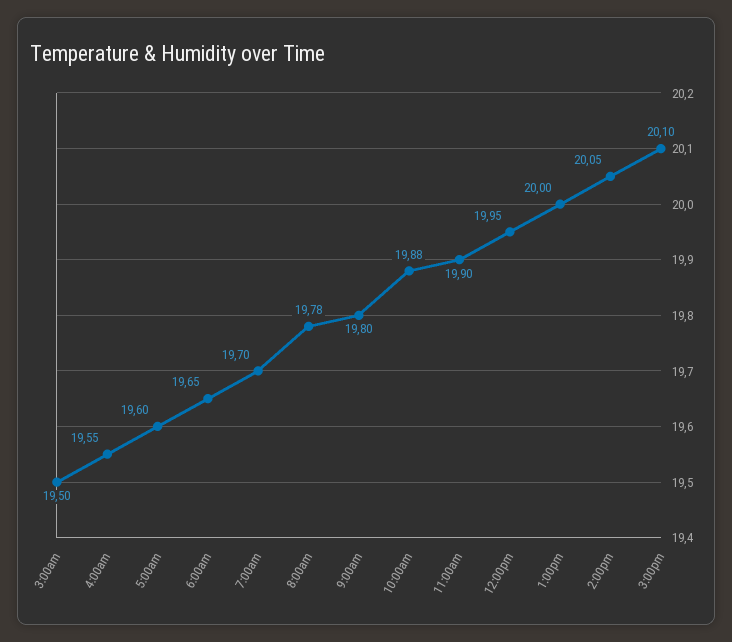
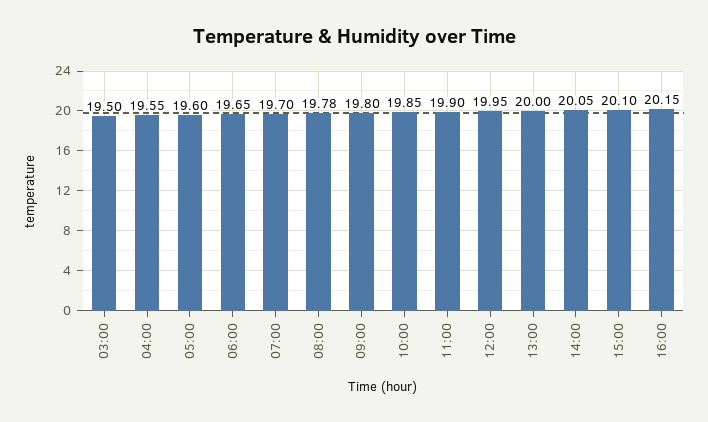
10:00am: 19.88 -> 19.85
16:00: none -> 20.15

